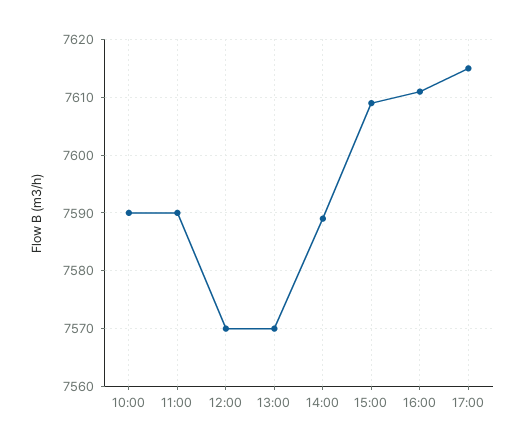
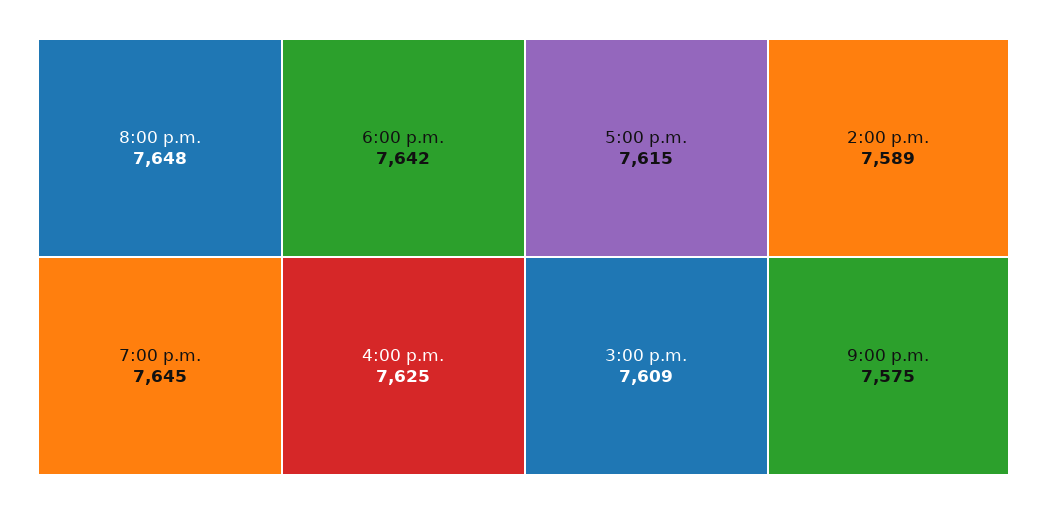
10:00: 7590 -> none
11:00: 7590 -> none
12:00: 7570 -> none
13:00: 7570 -> none
16:00: 7610 -> 7625
8:00 p.m.: none -> 7648
7:00 p.m.: none -> 7645
6:00 p.m.: none -> 7642
9:00 p.m.: none -> 7575

